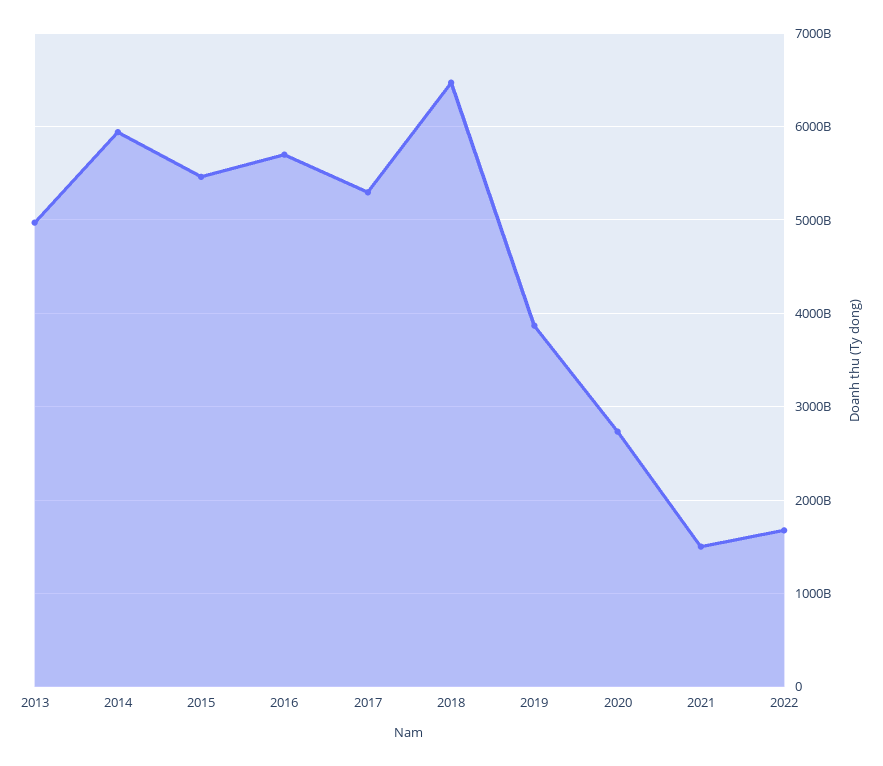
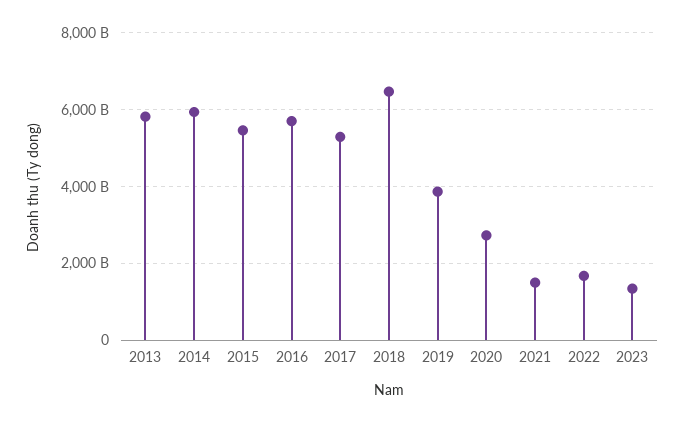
2013: 5000000000000 -> 5800000000000
2023: none -> 1400000000000

